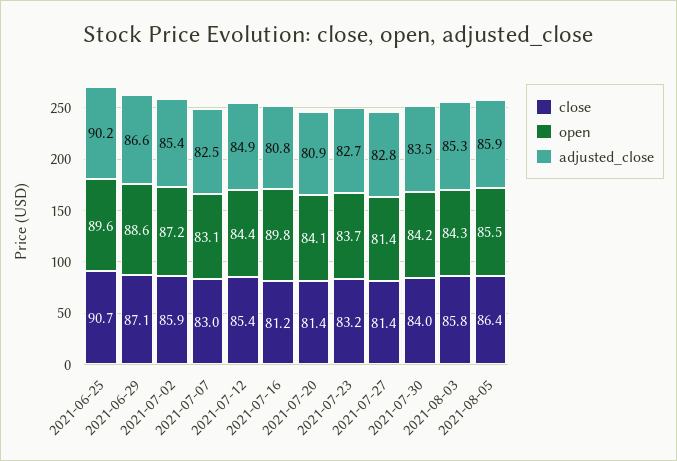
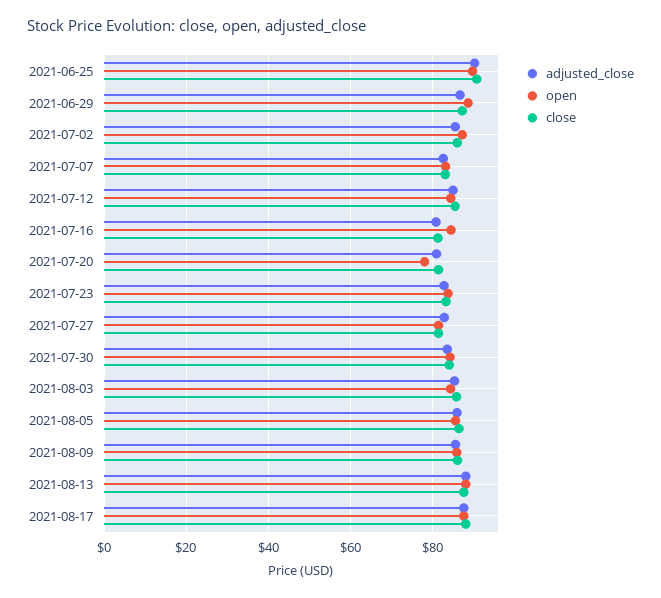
open, 2021-07-16: 89.8 -> 84
open, 2021-07-20: 84.1 -> 78
adjusted_close, 2021-08-09: none -> 86
open, 2021-08-09: none -> 86
close, 2021-08-09: none -> 86
adjusted_close, 2021-08-13: none -> 88
open, 2021-08-13: none -> 88
close, 2021-08-13: none -> 88
adjusted_close, 2021-08-17: none -> 88
open, 2021-08-17: none -> 88
close, 2021-08-17: none -> 88

